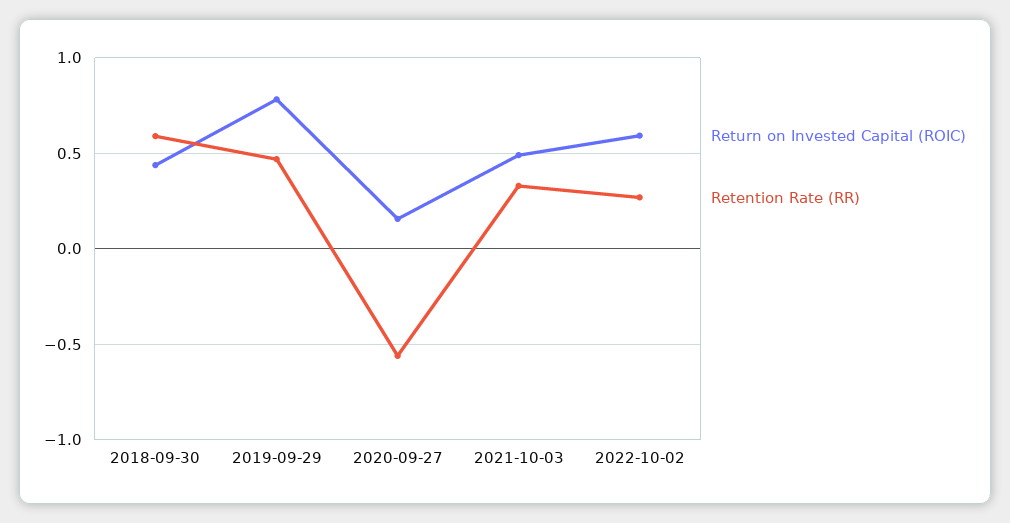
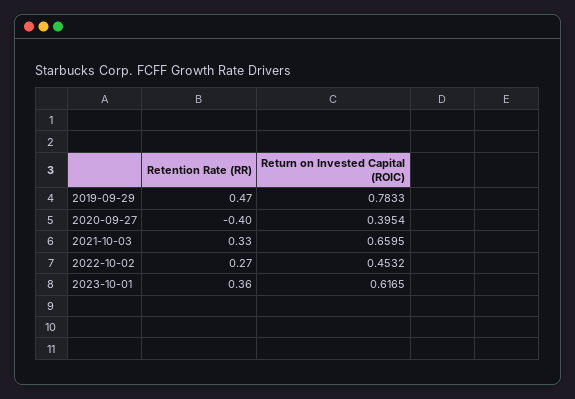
Return on Invested Capital (ROIC), 2018-09-30: 0.45 -> none
Retention Rate (RR), 2018-09-30: 0.6 -> none
Return on Invested Capital (ROIC), 2020-09-27: 0.15 -> 0.3954
Retention Rate (RR), 2020-09-27: -0.55 -> -0.4
Return on Invested Capital (ROIC), 2021-10-03: 0.5 -> 0.6595
Return on Invested Capital (ROIC), 2022-10-02: 0.6 -> 0.4532
Retention Rate (RR), 2023-10-01: none -> 0.36
Return on Invested Capital (ROIC), 2023-10-01: none -> 0.6165

